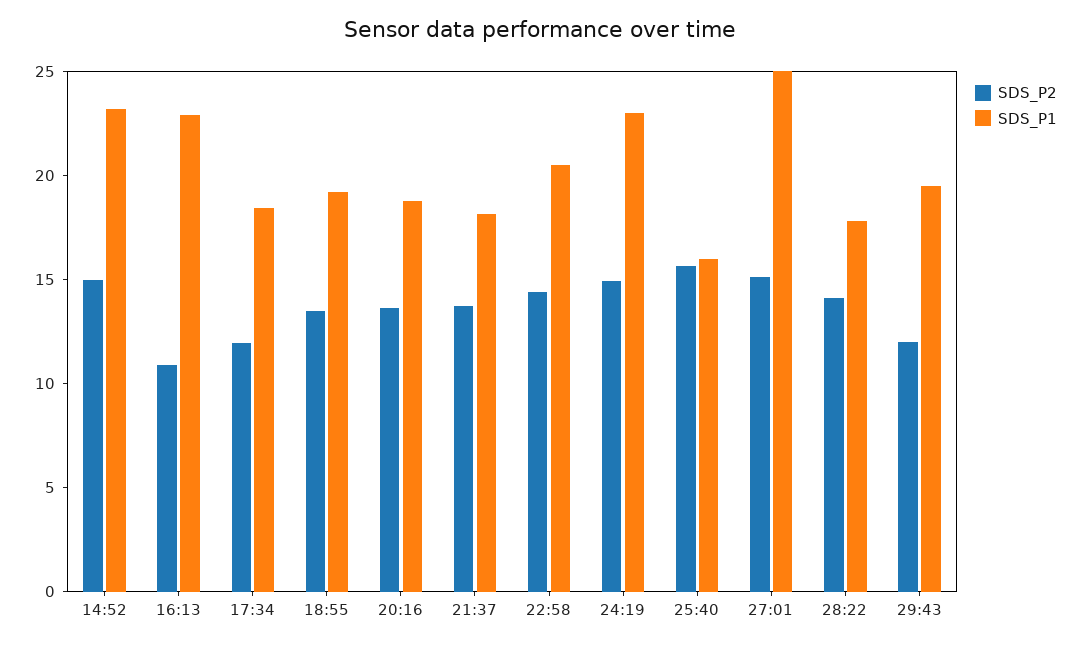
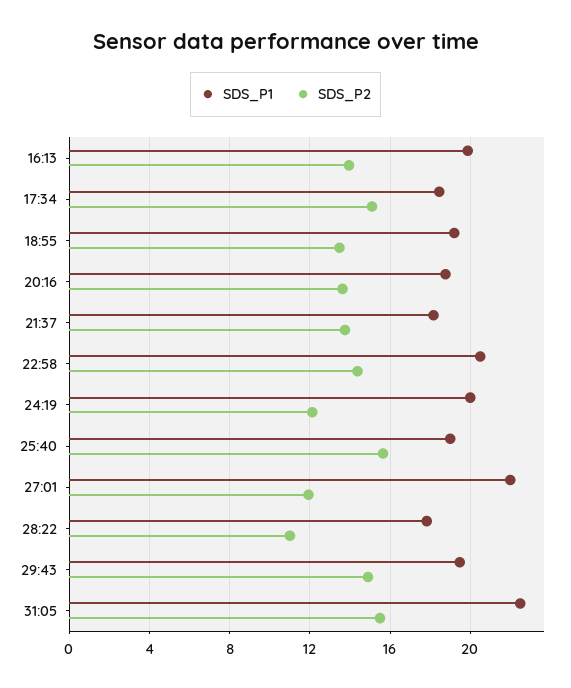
SDS_P2, 14:52: 15 -> none
SDS_P1, 14:52: 23 -> none
SDS_P2, 16:13: 11 -> 14
SDS_P1, 16:13: 23 -> 20
SDS_P2, 17:34: 12 -> 15
SDS_P2, 24:19: 15 -> 12
SDS_P1, 24:19: 23 -> 20
SDS_P1, 25:40: 16 -> 19
SDS_P2, 27:01: 15 -> 12
SDS_P1, 27:01: 25 -> 22
SDS_P2, 28:22: 14 -> 11
SDS_P2, 29:43: 12 -> 15
SDS_P1, 31:05: none -> 22.5
SDS_P2, 31:05: none -> 15.5

